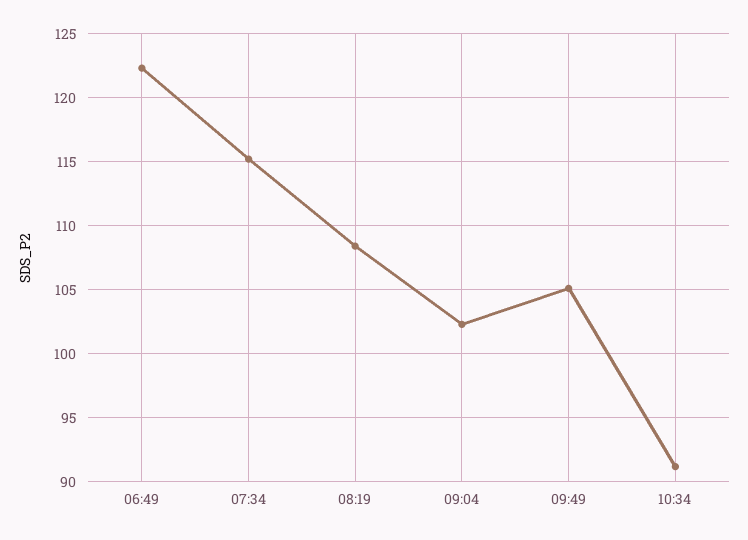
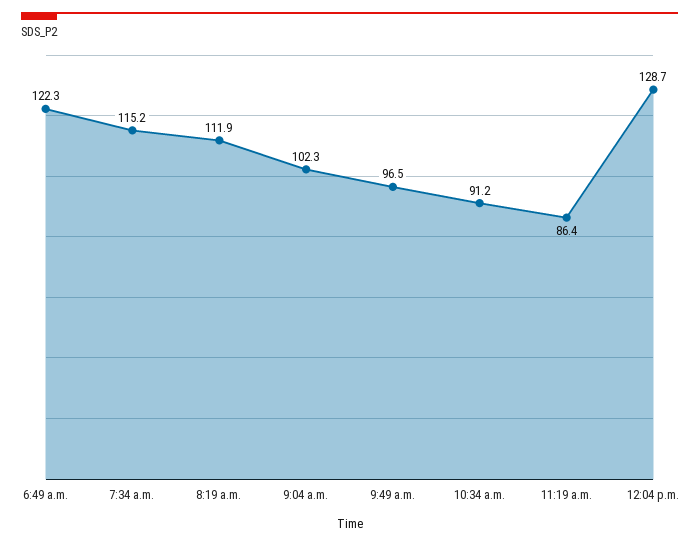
08:19: 108.5 -> 111.9
09:49: 105 -> 96.5
11:19 a.m.: none -> 86.4
12:04 p.m.: none -> 128.7

